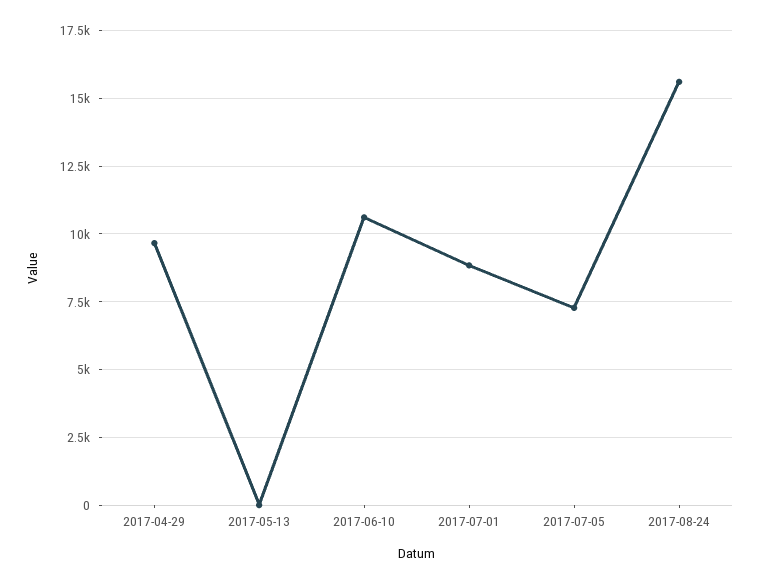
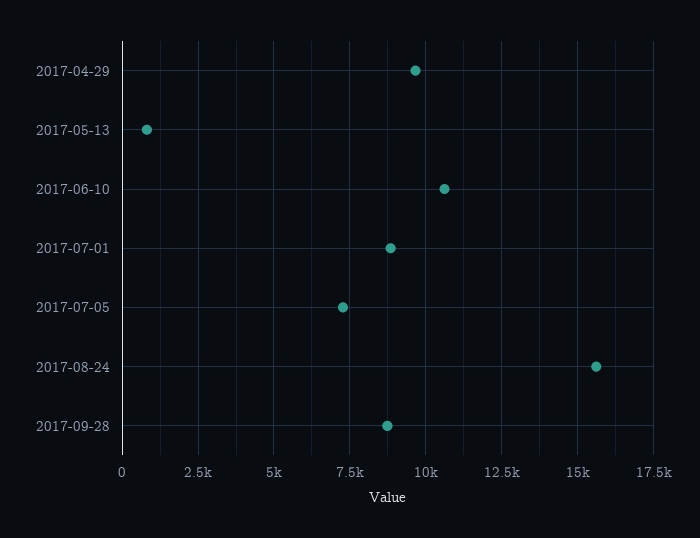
2017-05-13: 0 -> 750
2017-09-28: none -> 8750

